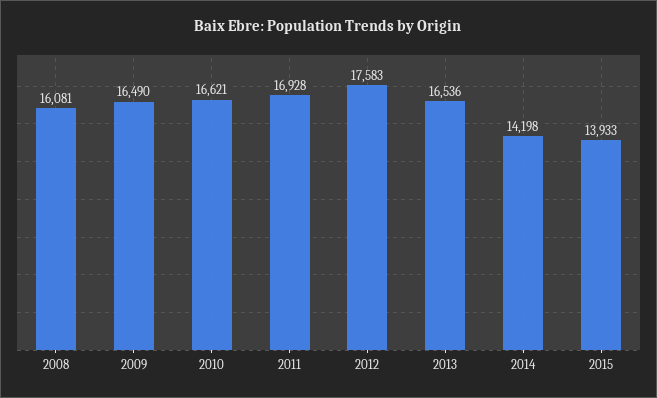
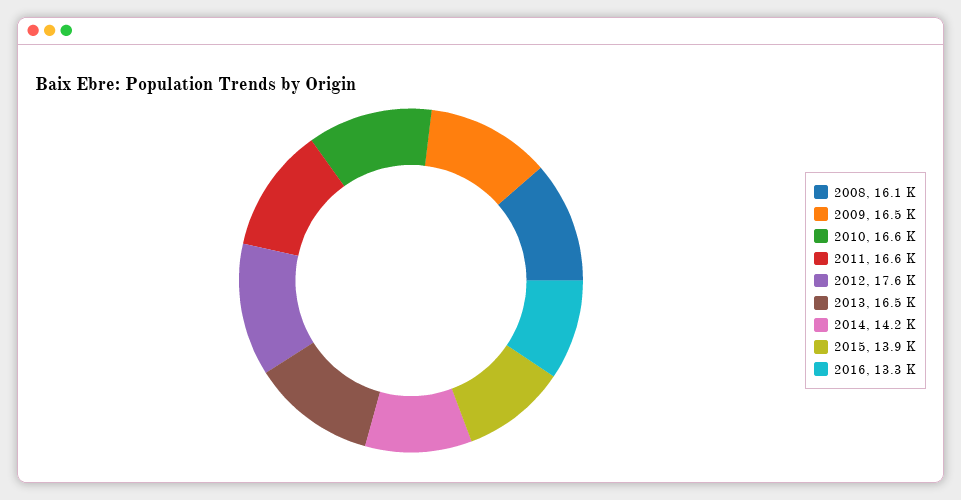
2011: 16928 -> 16600
2016: none -> 13300

